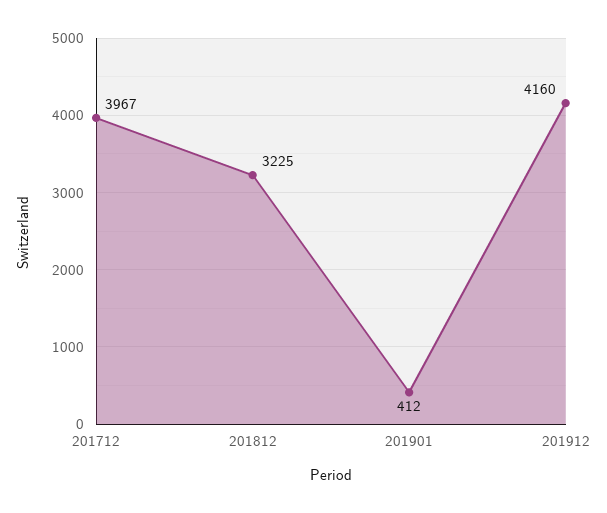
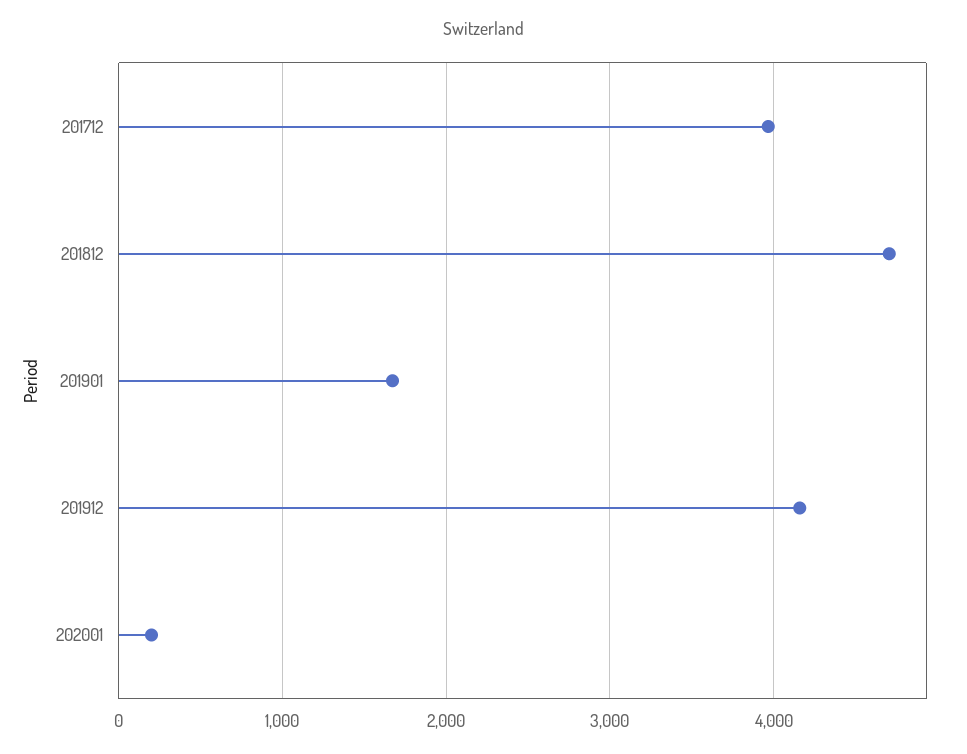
201812: 3225 -> 4700
201901: 412 -> 1700
202001: none -> 200

